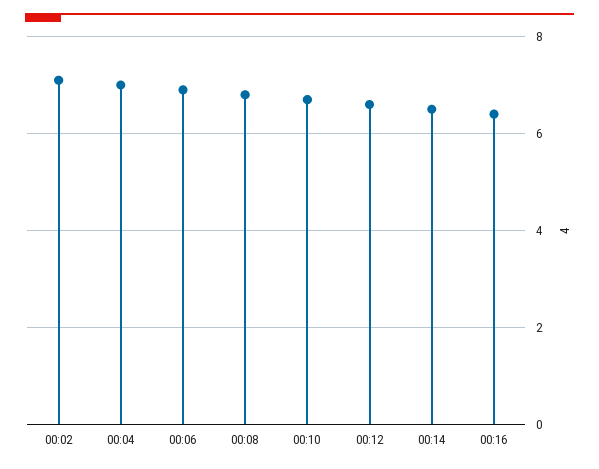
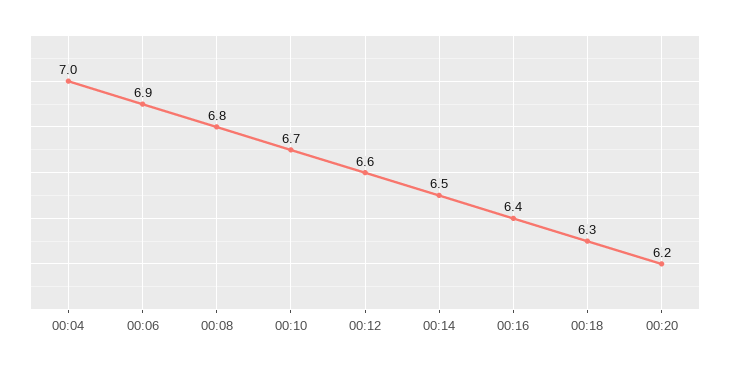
00:02: 7 -> none
00:18: none -> 6.3
00:20: none -> 6.2

